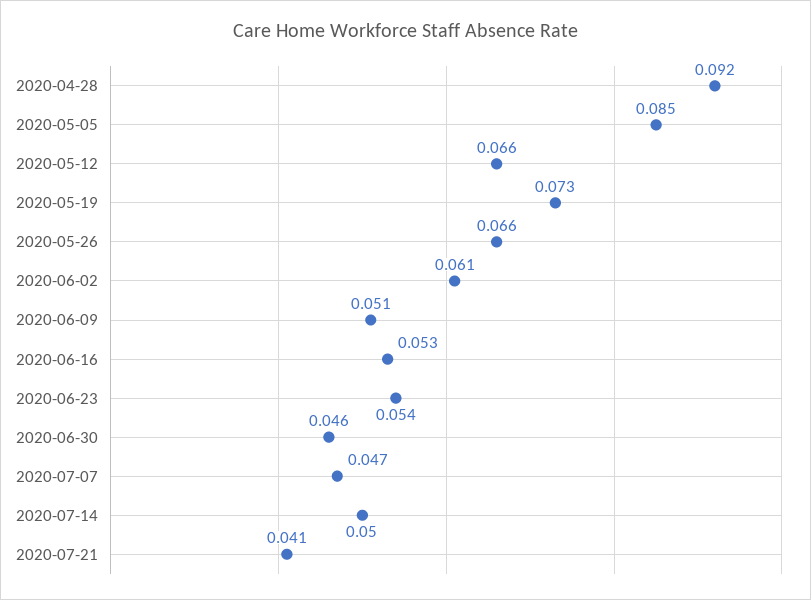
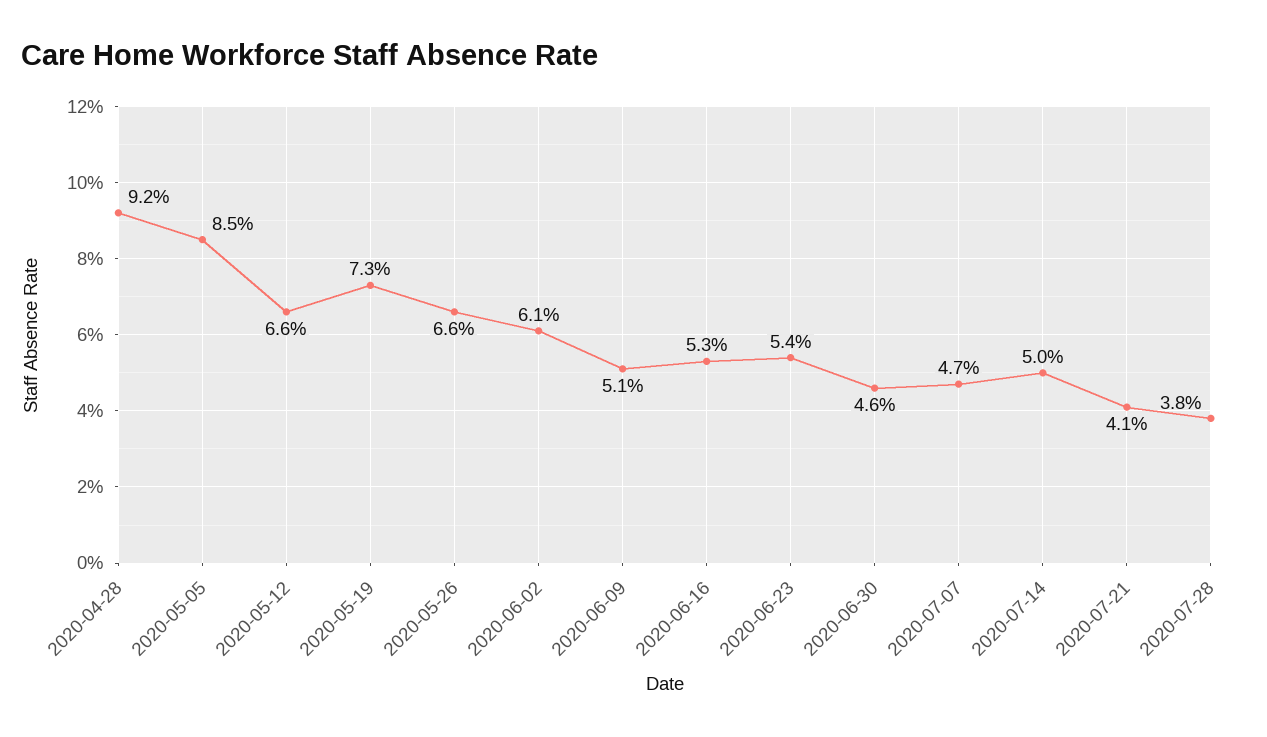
2020-07-28: none -> 0.038

